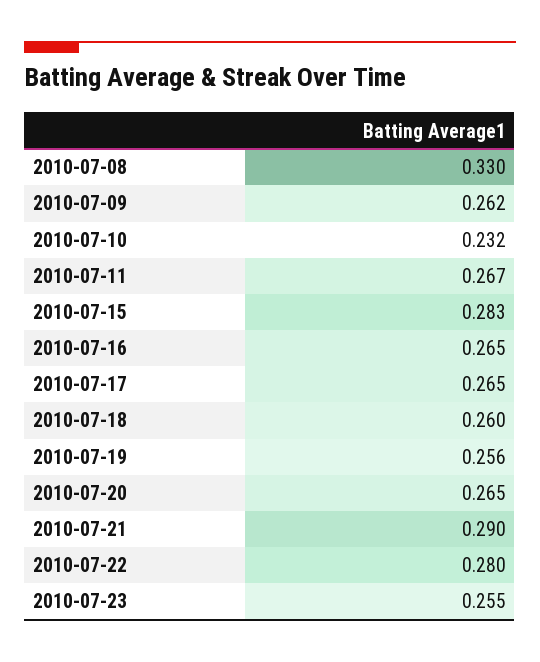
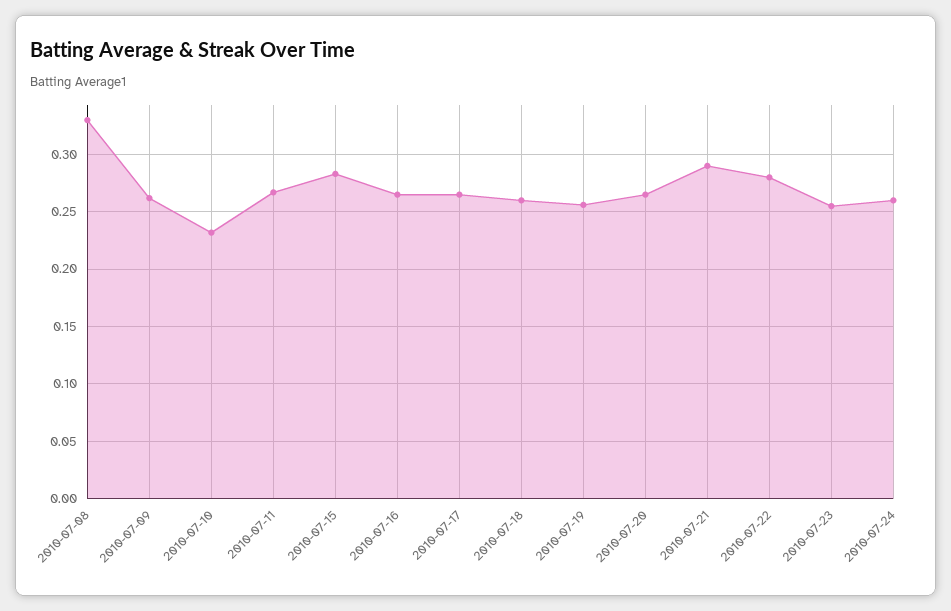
2010-07-24: none -> 0.26

